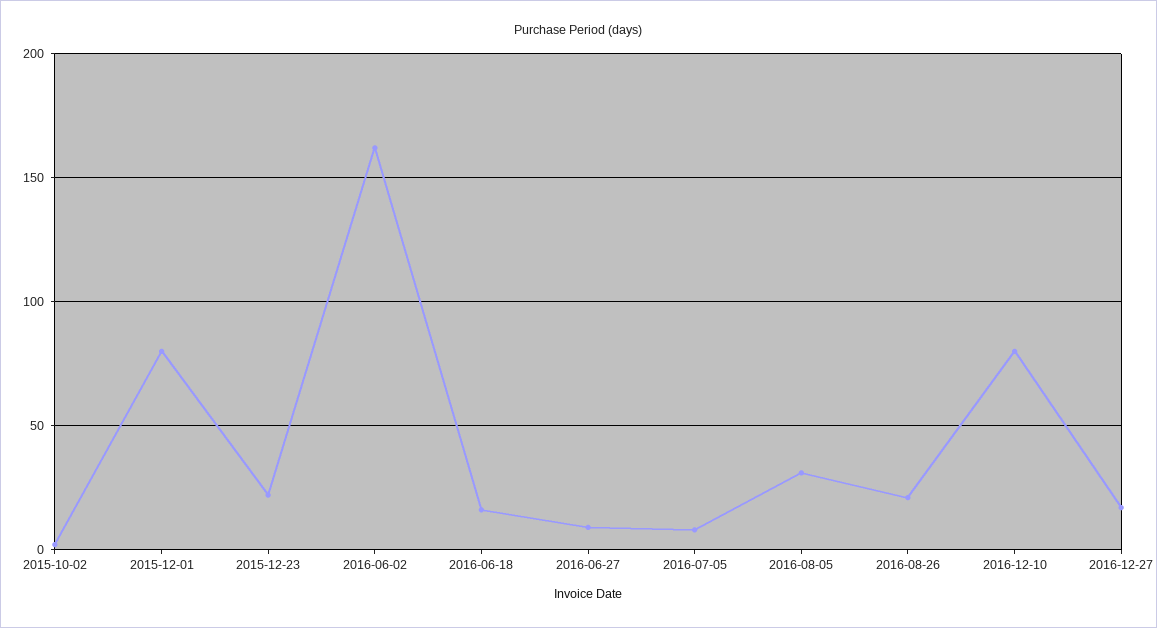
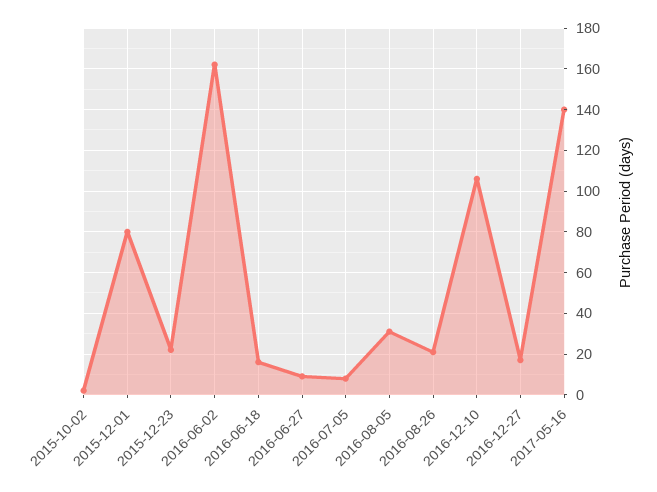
2016-12-10: 80 -> 105
2017-05-16: none -> 140

